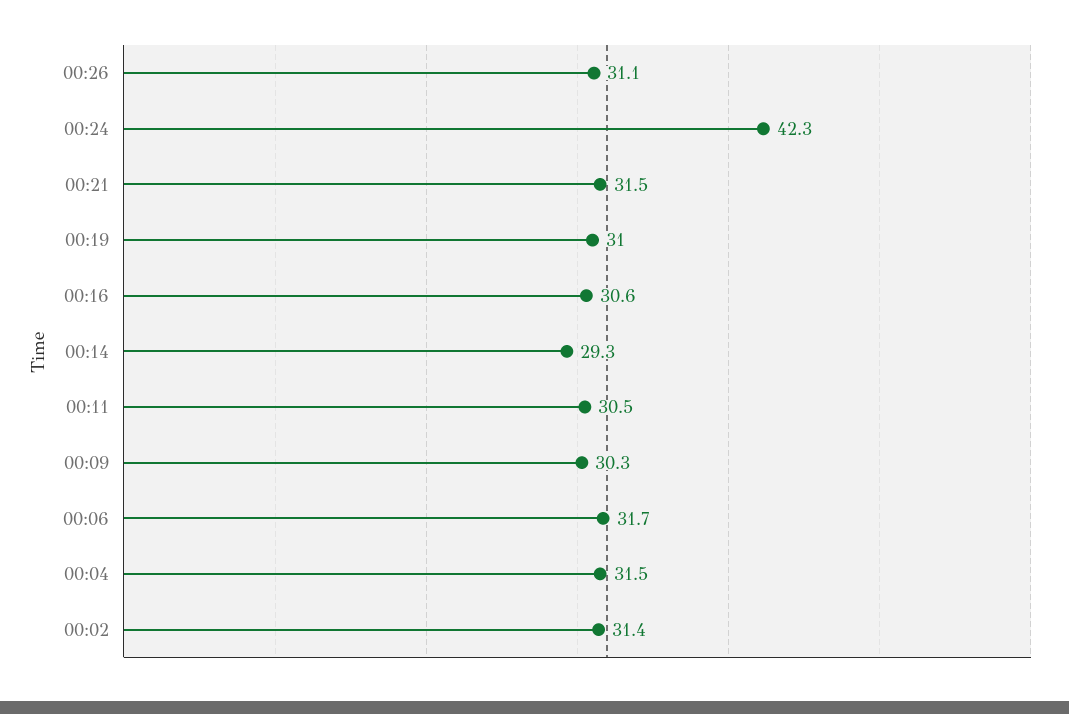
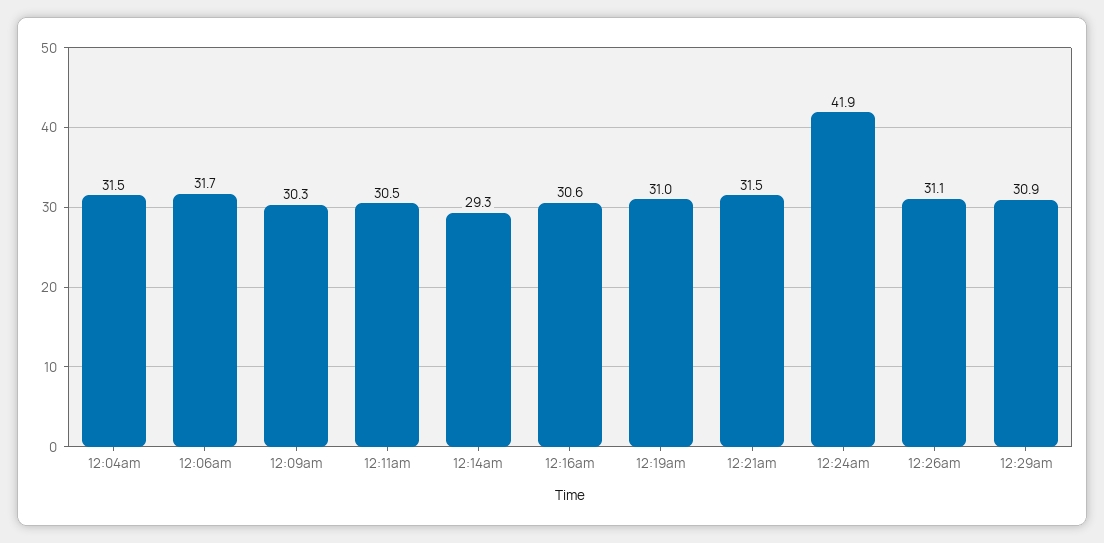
00:24: 42.3 -> 41.9
00:02: 31.4 -> none
12:29am: none -> 30.9

